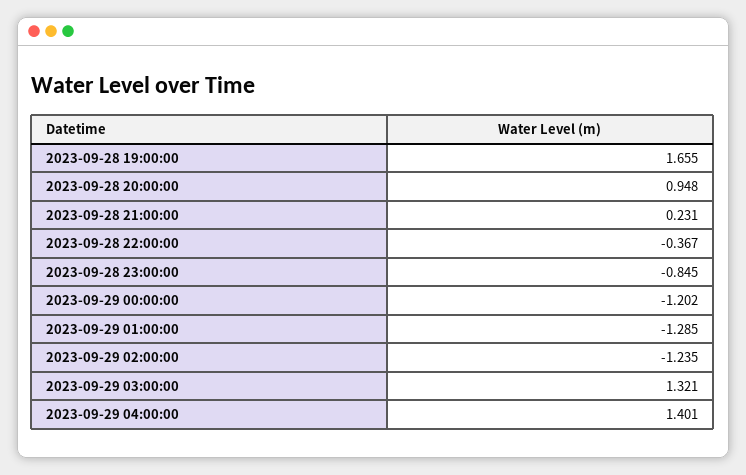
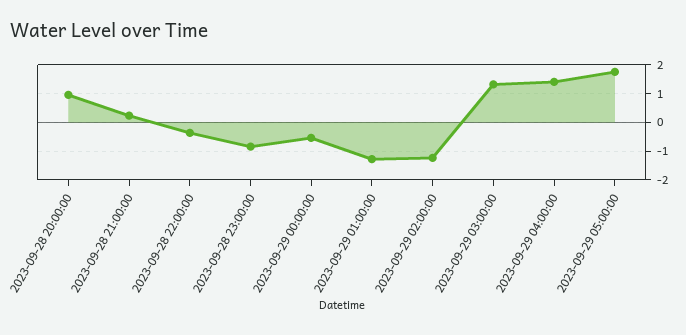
2023-09-28 19:00:00: 1.655 -> none
2023-09-29 00:00:00: -1.202 -> -0.5
2023-09-29 05:00:00: none -> 1.75

